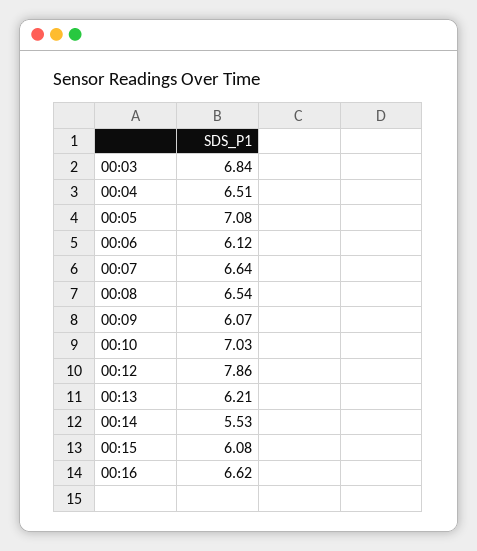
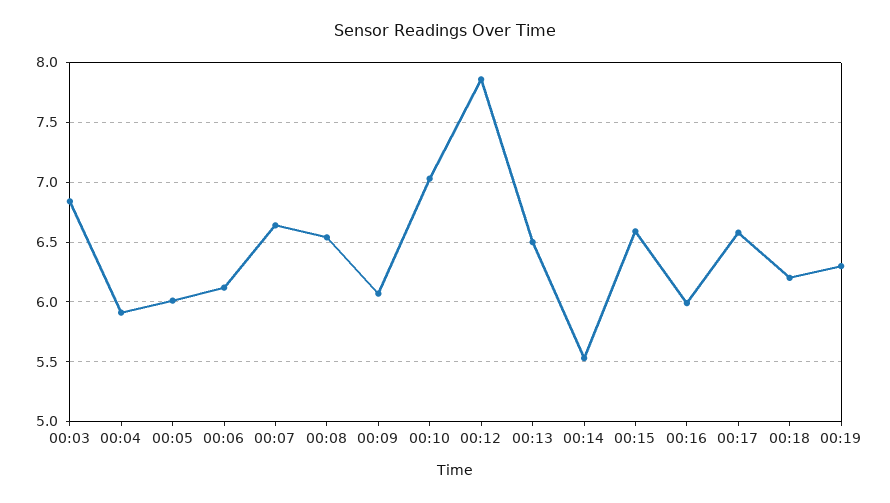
00:04: 6.51 -> 5.9
00:05: 7.08 -> 6
00:13: 6.21 -> 6.5
00:15: 6.08 -> 6.6
00:16: 6.62 -> 6
00:17: none -> 6.6
00:18: none -> 6.2
00:19: none -> 6.3

